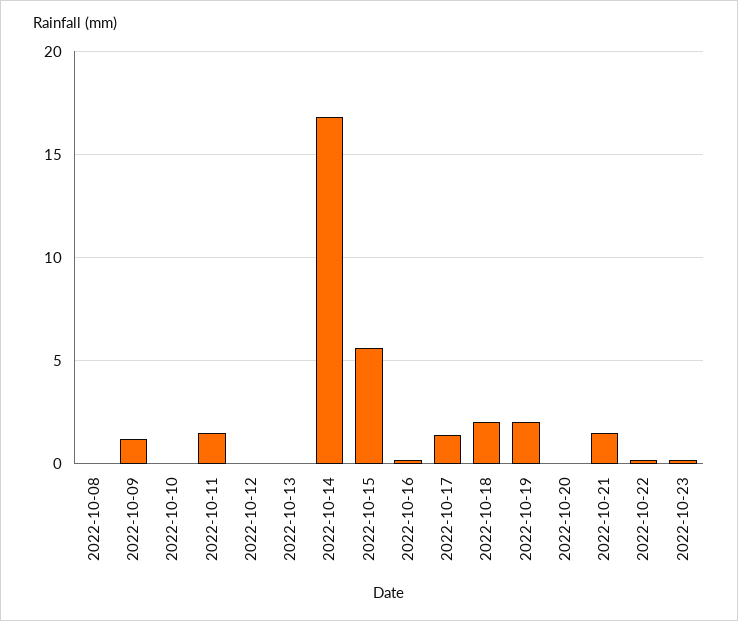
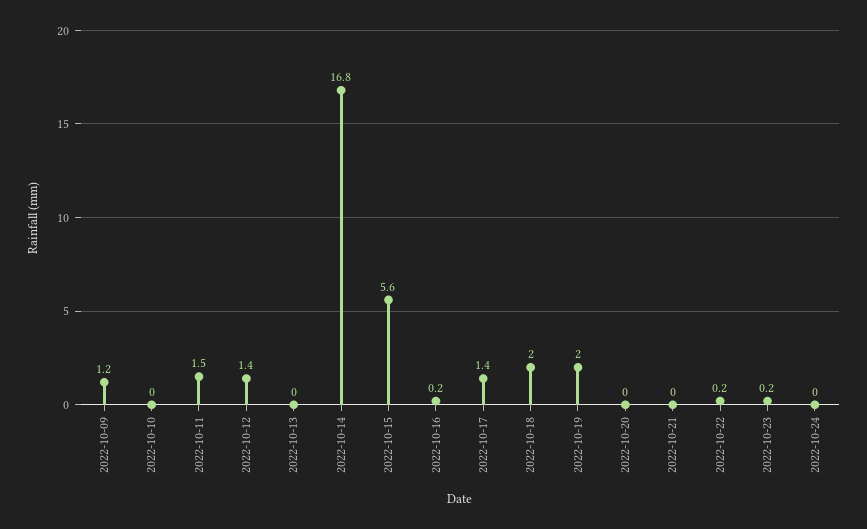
2022-10-08: 0 -> none
2022-10-12: 0 -> 1.4
2022-10-21: 1.5 -> 0
2022-10-24: none -> 0

